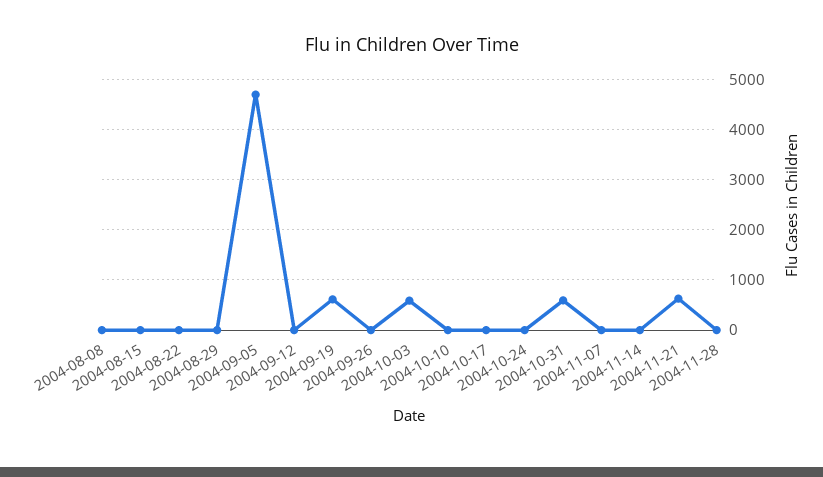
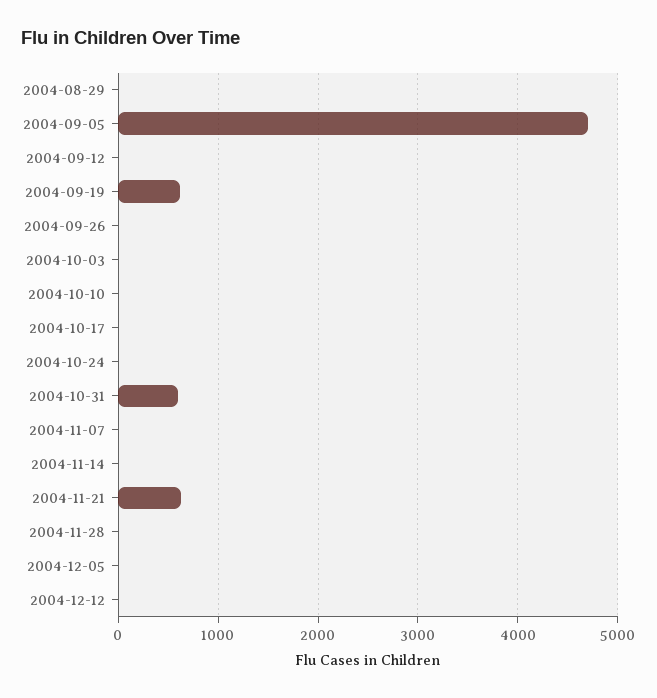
2004-08-08: 0 -> none
2004-08-15: 0 -> none
2004-08-22: 0 -> none
2004-10-03: 600 -> 0
2004-12-05: none -> 0
2004-12-12: none -> 0

